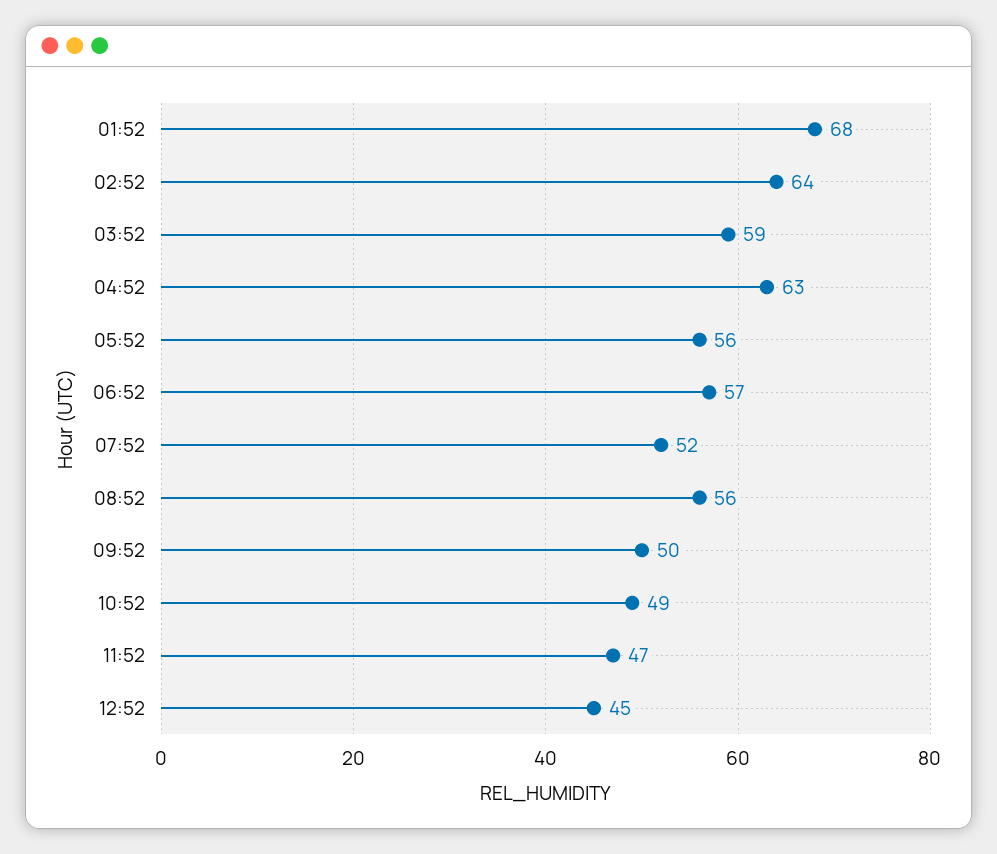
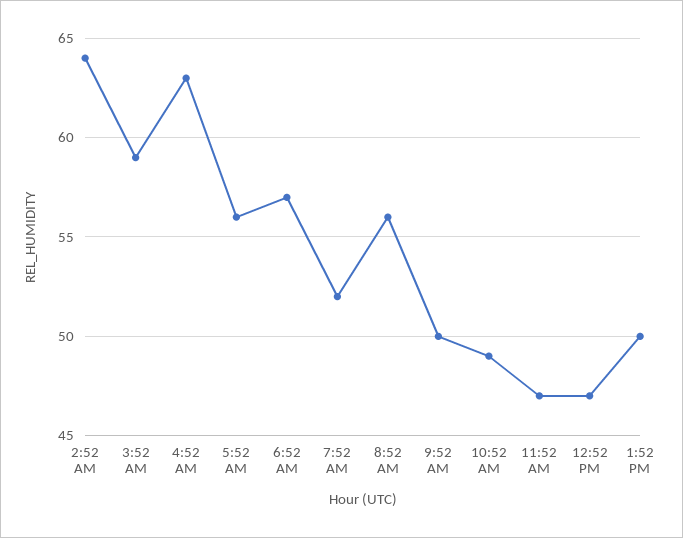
01:52: 68 -> none
12:52: 45 -> 47
1:52 PM: none -> 50

